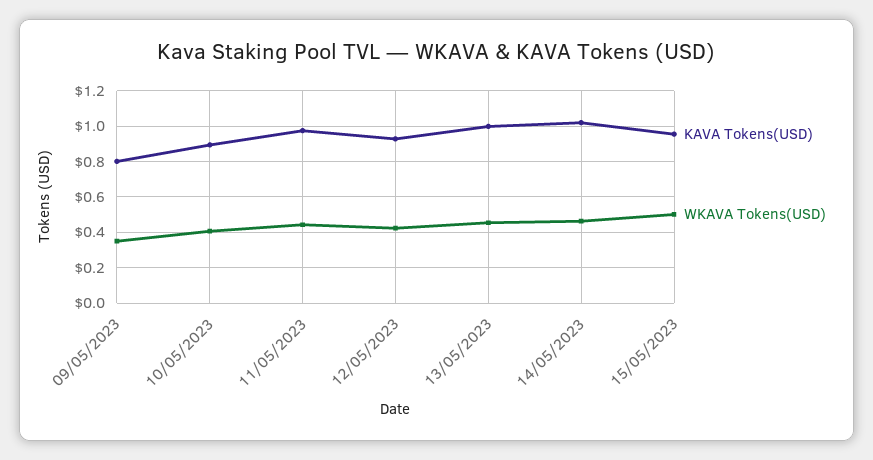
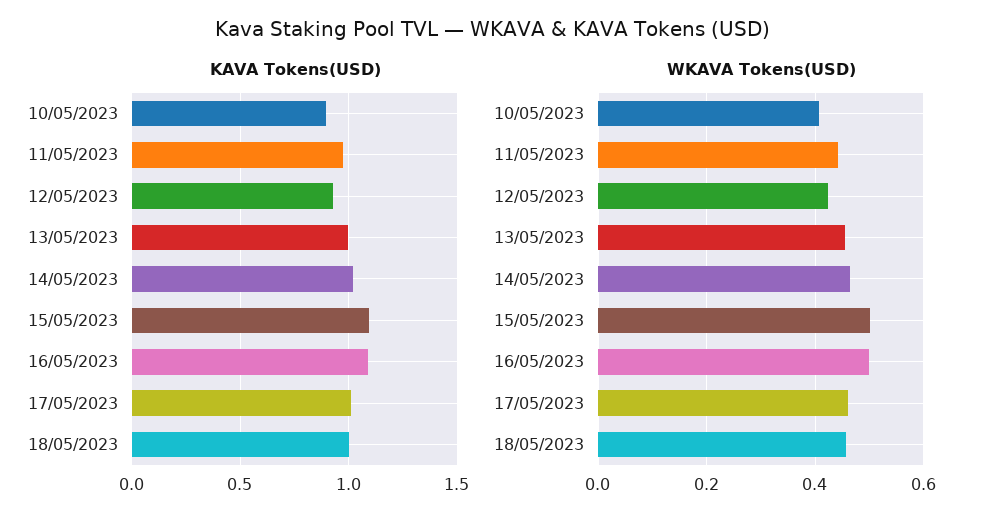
KAVA Tokens(USD), 09/05/2023: 0.8 -> none
WKAVA Tokens(USD), 09/05/2023: 0.35 -> none
KAVA Tokens(USD), 15/05/2023: 0.95 -> 1.1
KAVA Tokens(USD), 16/05/2023: none -> 1.1
KAVA Tokens(USD), 17/05/2023: none -> 1
KAVA Tokens(USD), 18/05/2023: none -> 1
WKAVA Tokens(USD), 16/05/2023: none -> 0.5
WKAVA Tokens(USD), 17/05/2023: none -> 0.46
WKAVA Tokens(USD), 18/05/2023: none -> 0.46

